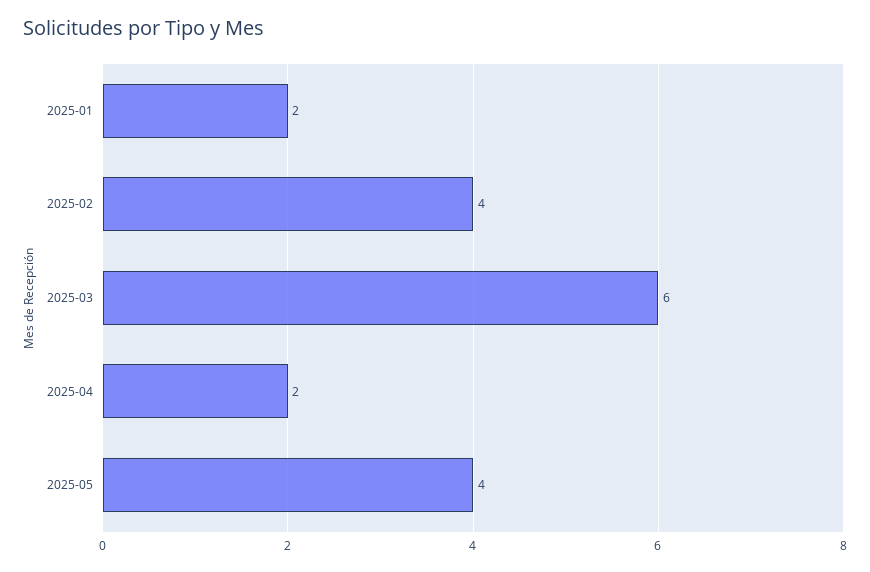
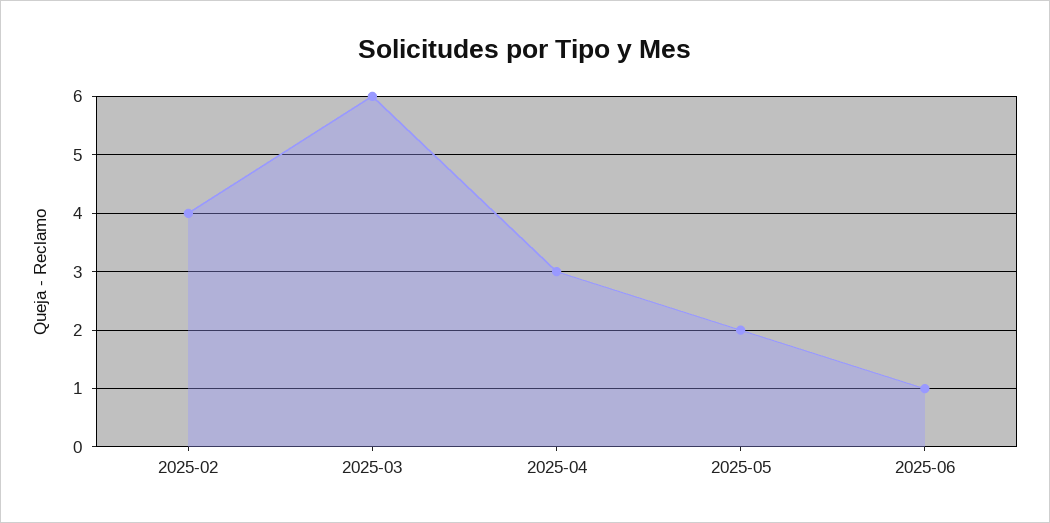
2025-01: 2 -> none
2025-04: 2 -> 3
2025-05: 4 -> 2
2025-06: none -> 1

